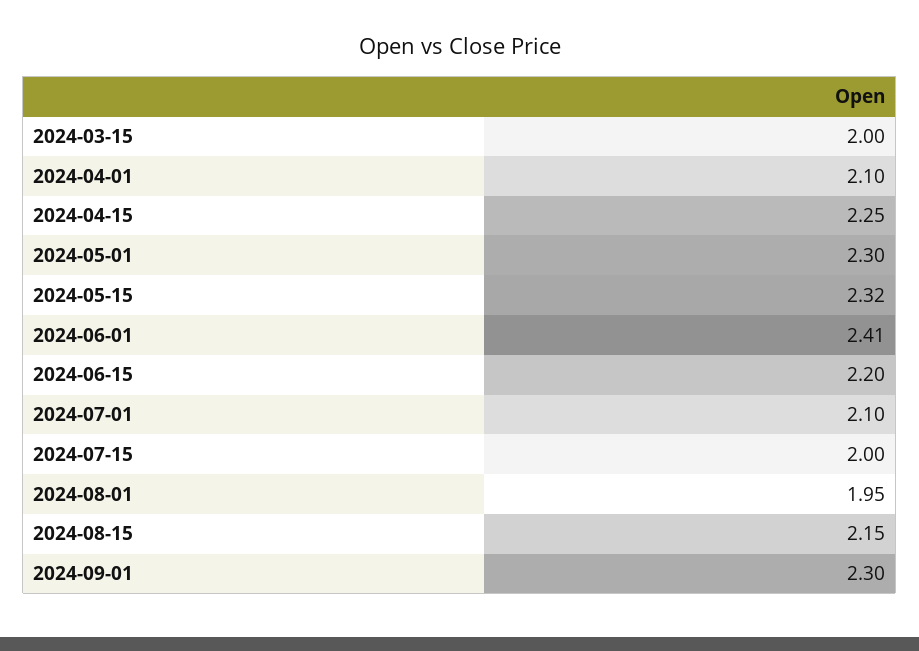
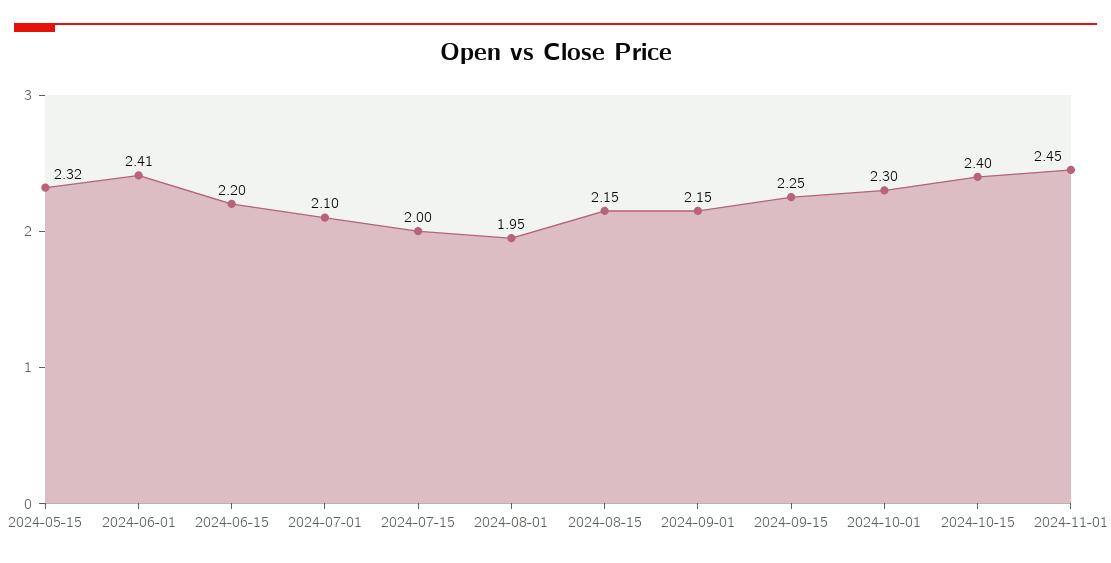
2024-03-15: 2 -> none
2024-04-01: 2.1 -> none
2024-04-15: 2.25 -> none
2024-05-01: 2.3 -> none
2024-09-01: 2.3 -> 2.15
2024-09-15: none -> 2.25
2024-10-01: none -> 2.3
2024-10-15: none -> 2.4
2024-11-01: none -> 2.45

